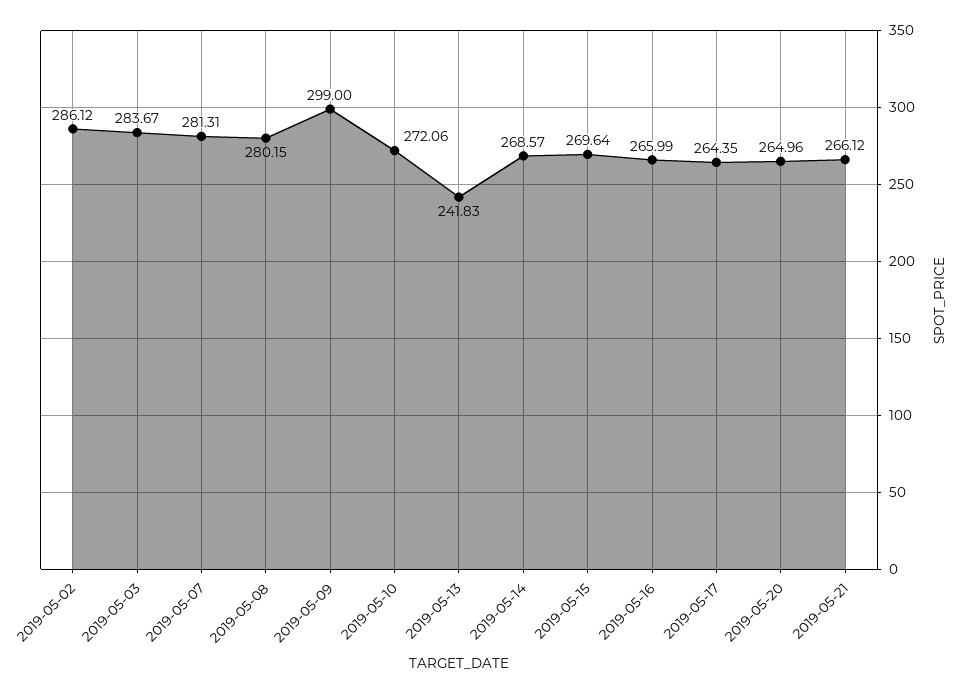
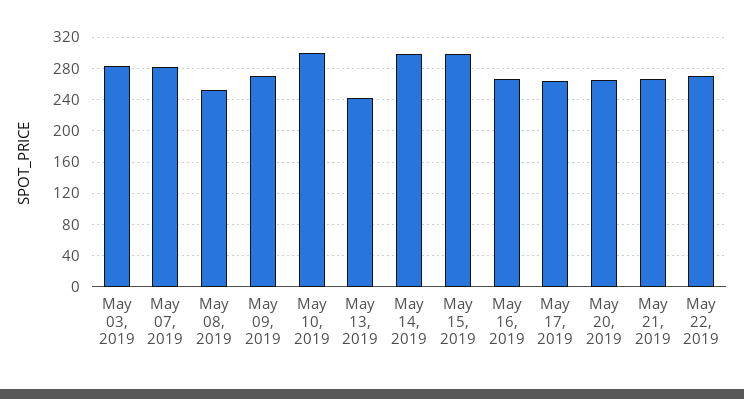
2019-05-02: 286.12 -> none
2019-05-08: 280.15 -> 250
2019-05-09: 299 -> 270
2019-05-10: 272.06 -> 300
2019-05-14: 268.57 -> 300
2019-05-15: 269.64 -> 300
May 22, 2019: none -> 270

